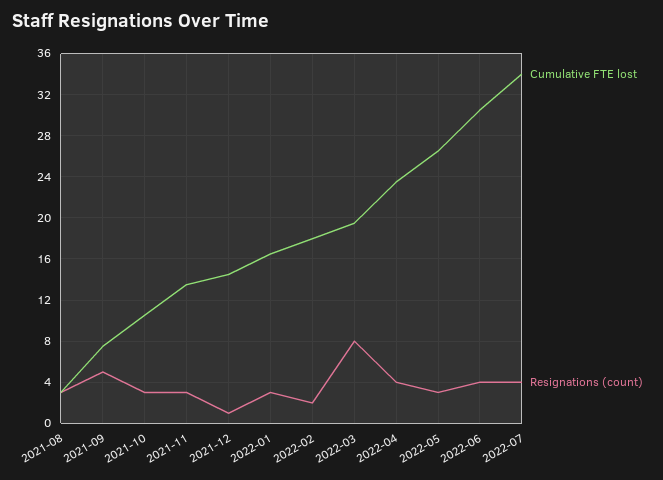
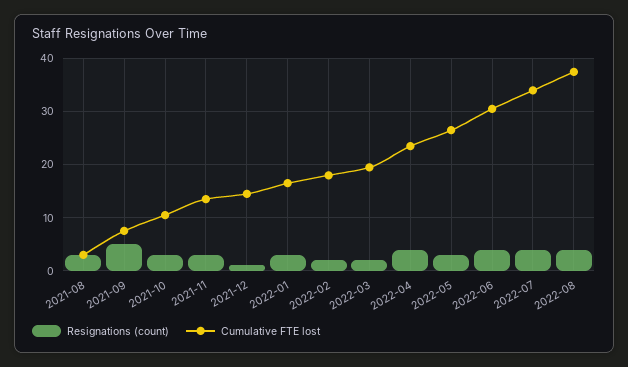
Resignations (count), 2022-03: 8 -> 2
Resignations (count), 2022-08: none -> 4
Cumulative FTE lost, 2022-08: none -> 38

